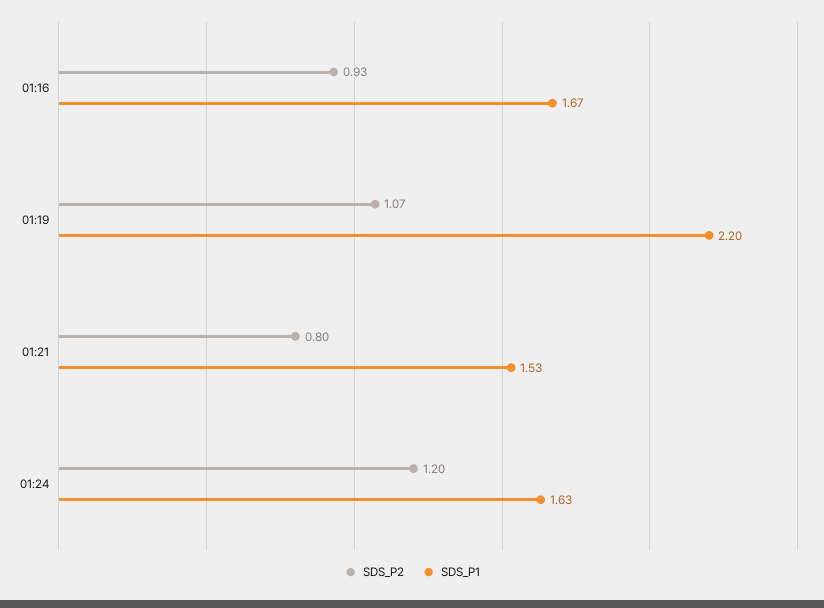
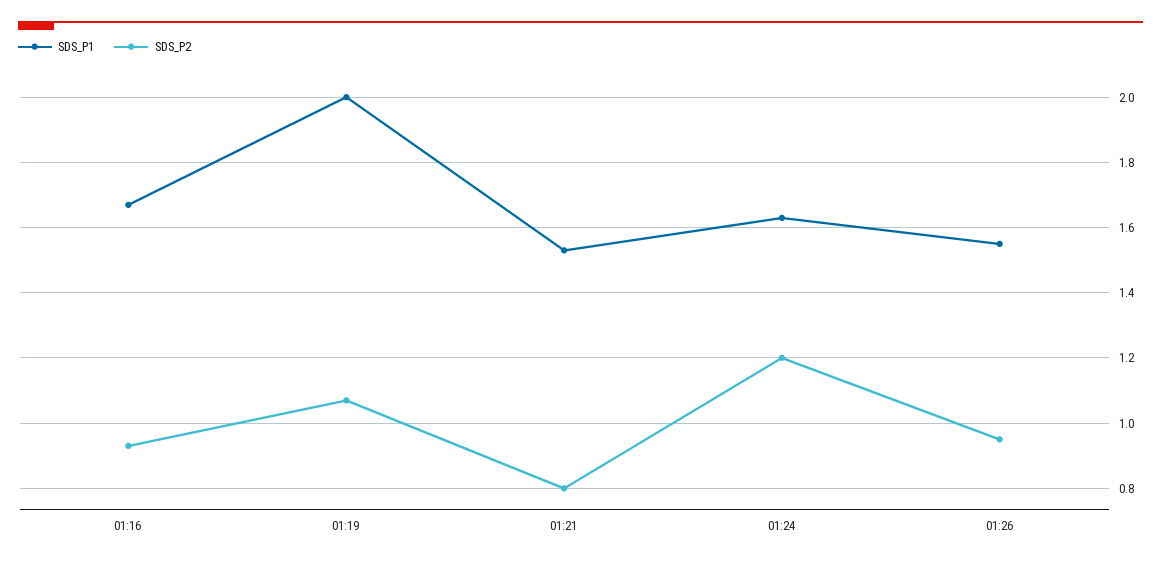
SDS_P1, 01:19: 2.2 -> 2
SDS_P1, 01:26: none -> 1.55
SDS_P2, 01:26: none -> 0.95

